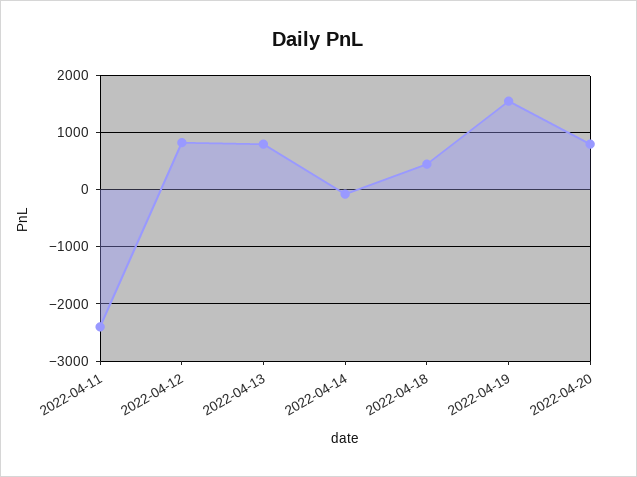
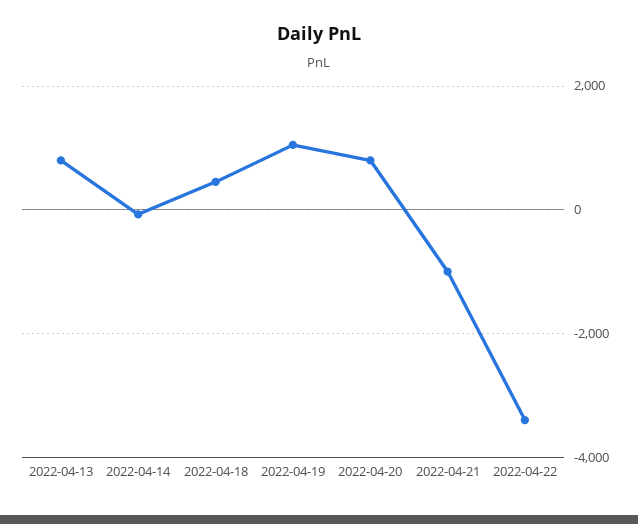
2022-04-11: -2400 -> none
2022-04-12: 800 -> none
2022-04-19: 1600 -> 1000
2022-04-21: none -> -1000
2022-04-22: none -> -3400

